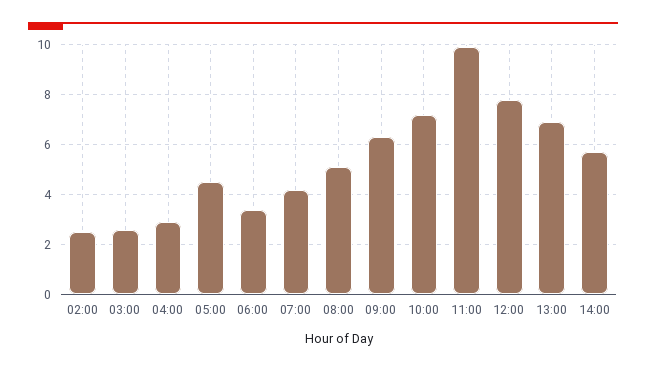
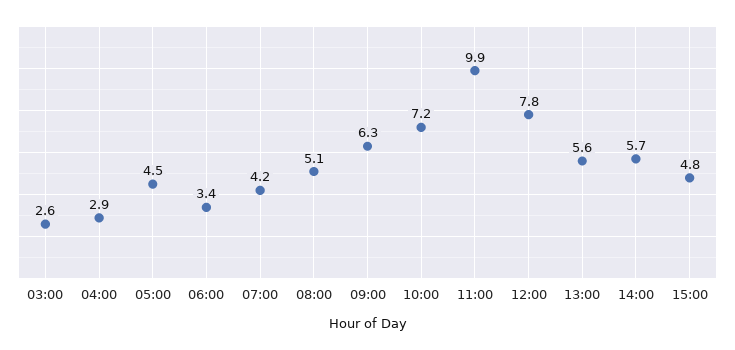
02:00: 2.5 -> none
13:00: 7 -> 5.6
15:00: none -> 4.8

